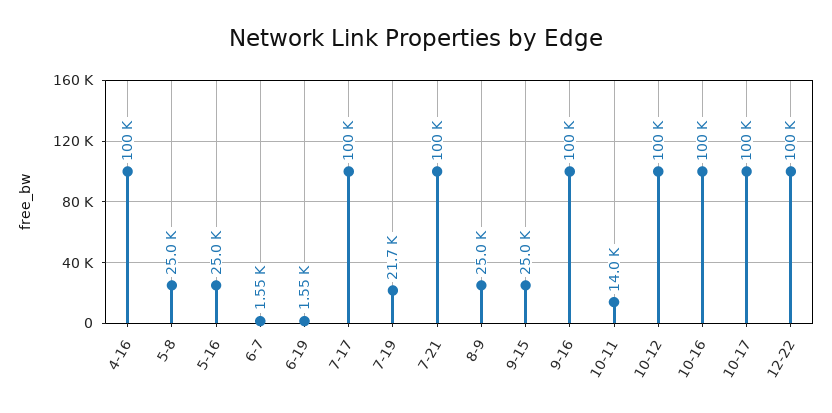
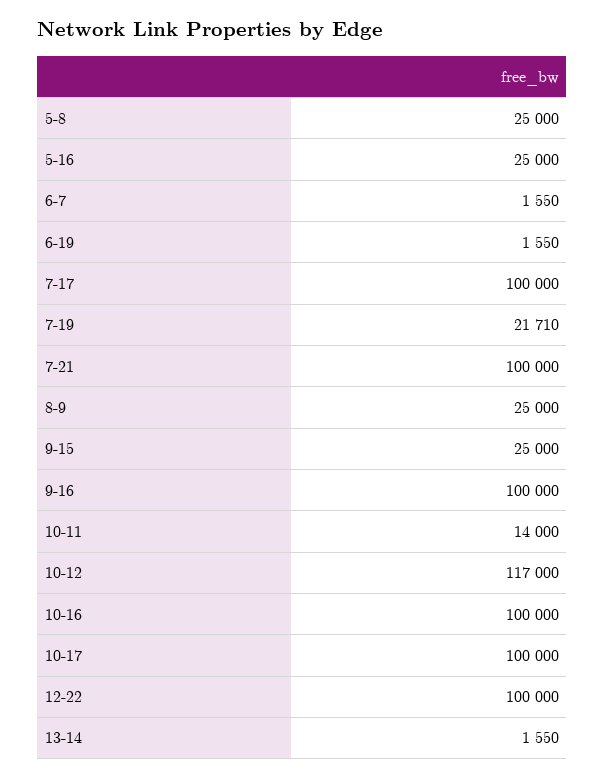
4-16: 100000 -> none
10-12: 100000 -> 117000
13-14: none -> 1550

